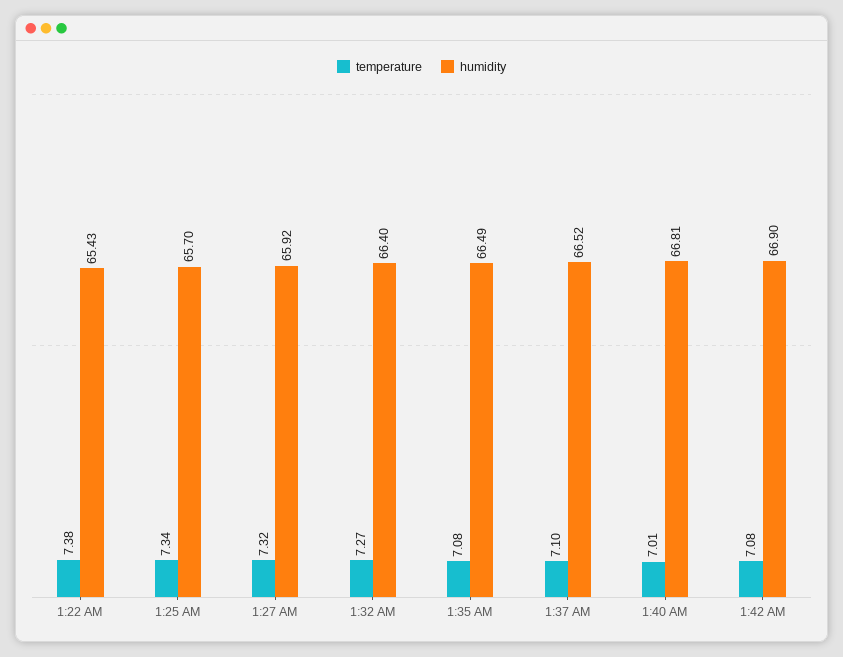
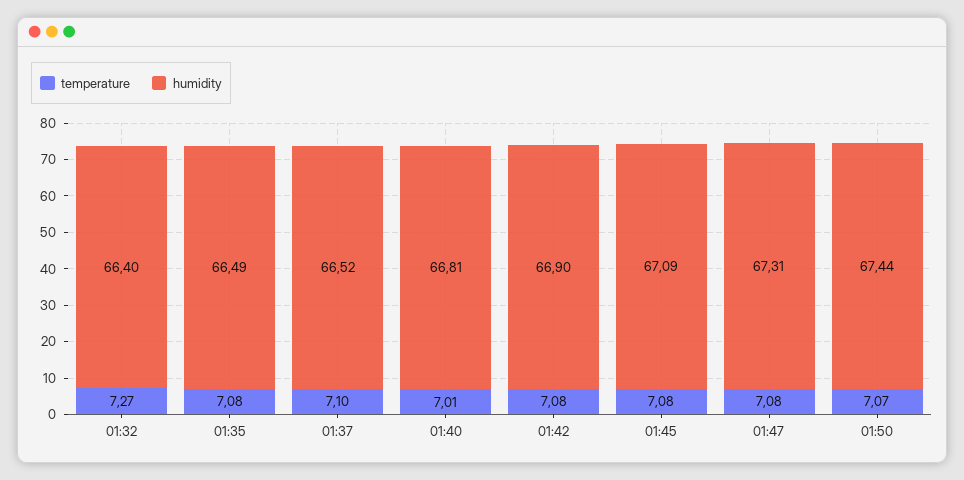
temperature, 1:22 AM: 7.38 -> none
humidity, 1:22 AM: 65.43 -> none
temperature, 1:25 AM: 7.34 -> none
humidity, 1:25 AM: 65.7 -> none
temperature, 1:27 AM: 7.32 -> none
humidity, 1:27 AM: 65.92 -> none
temperature, 01:45: none -> 7.08
humidity, 01:45: none -> 67.09
temperature, 01:47: none -> 7.08
humidity, 01:47: none -> 67.31
temperature, 01:50: none -> 7.07
humidity, 01:50: none -> 67.44

